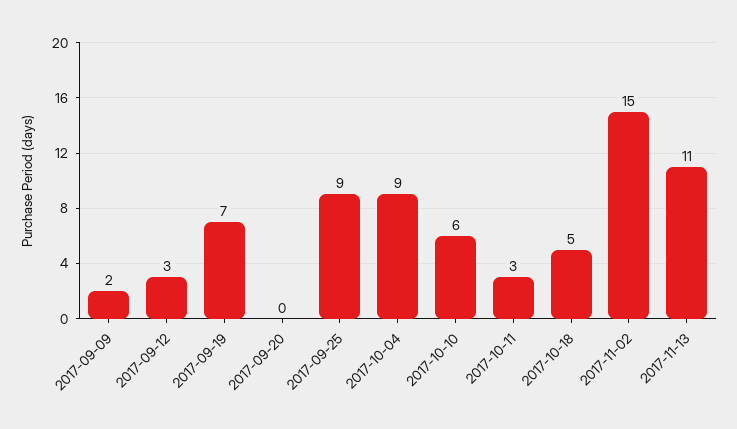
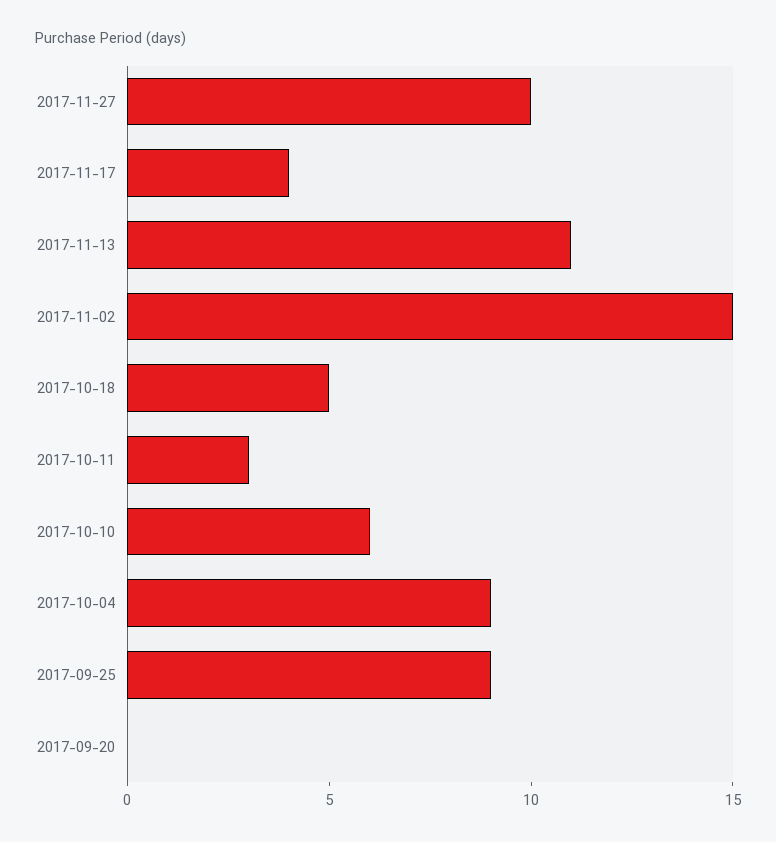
2017-09-09: 2 -> none
2017-09-12: 3 -> none
2017-09-19: 7 -> none
2017-11-27: none -> 10
2017-11-17: none -> 4

